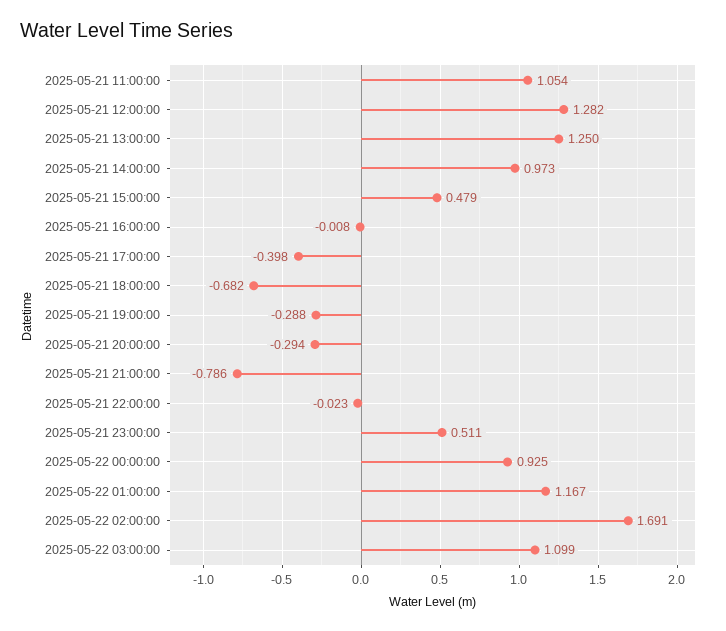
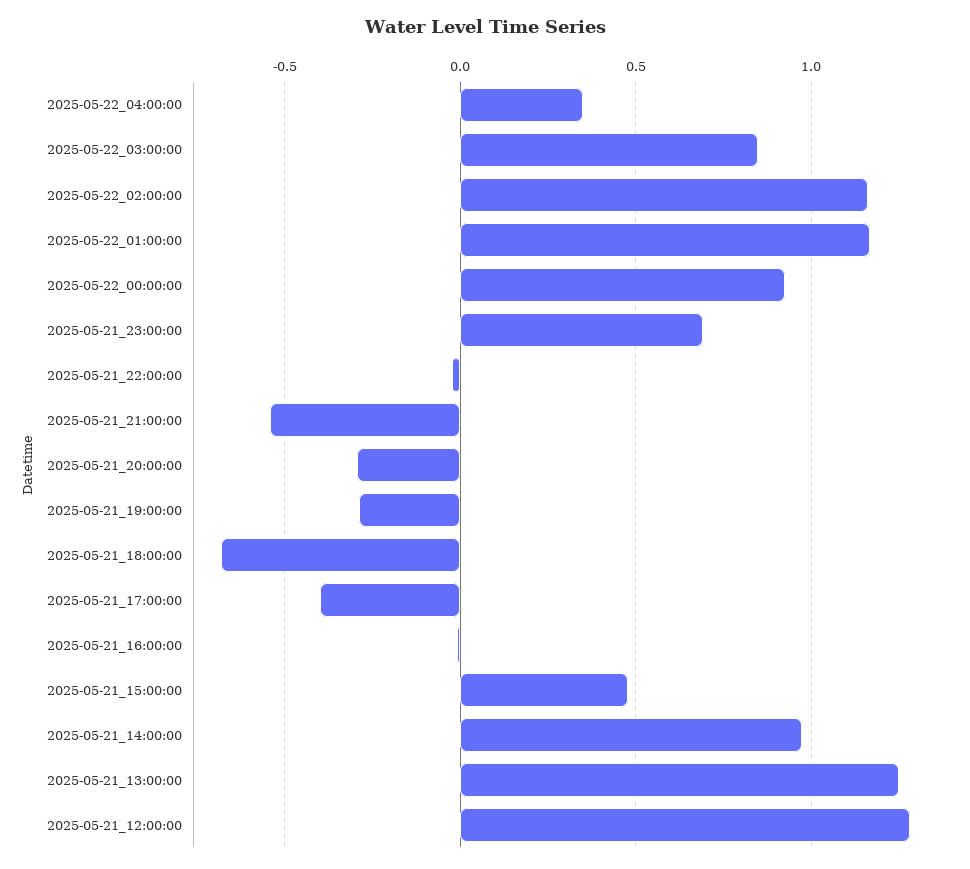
2025-05-21 11:00:00: 1.054 -> none
2025-05-21 21:00:00: -0.786 -> -0.55
2025-05-21 23:00:00: 0.511 -> 0.7
2025-05-22 02:00:00: 1.691 -> 1.15
2025-05-22 03:00:00: 1.099 -> 0.85
2025-05-22_04:00:00: none -> 0.35

